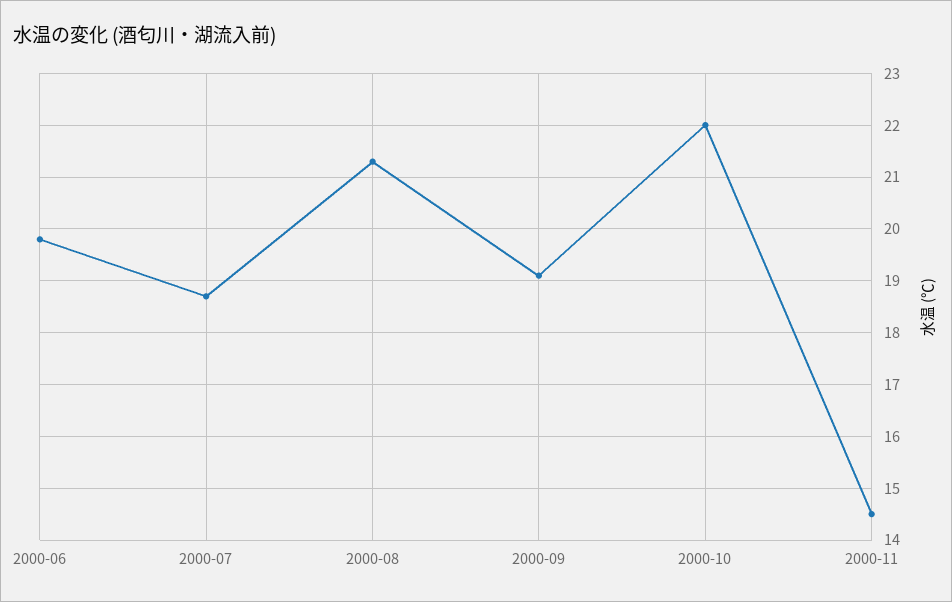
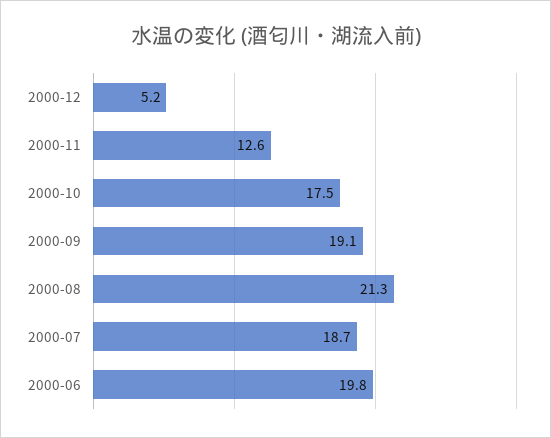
2000-10: 22 -> 17.5
2000-11: 14.5 -> 12.6
2000-12: none -> 5.2

